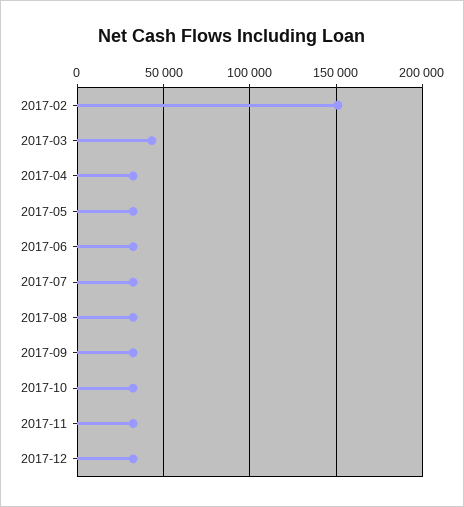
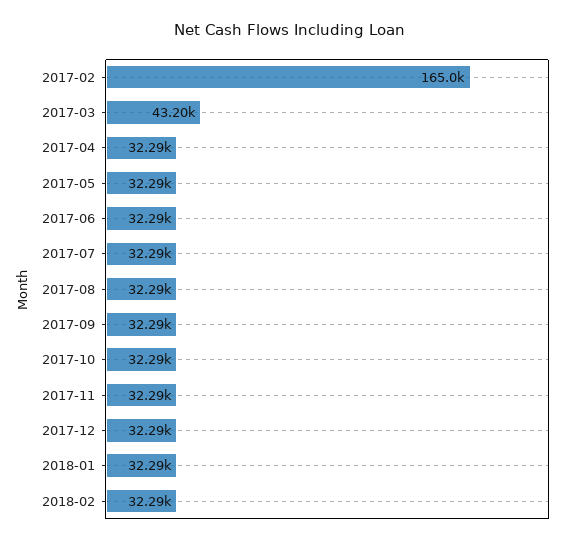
2017-02: 150000 -> 165000
2018-01: none -> 32290
2018-02: none -> 32290

